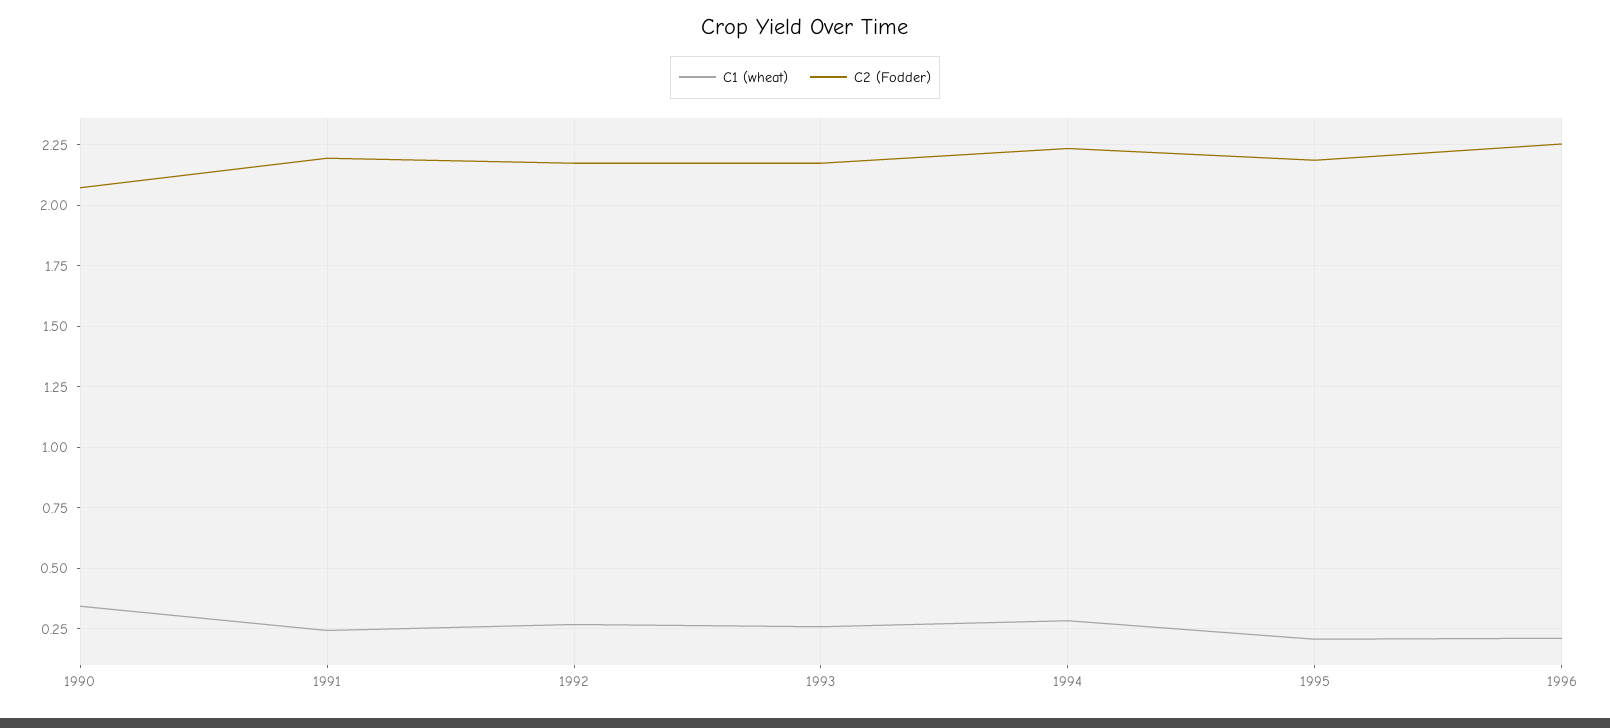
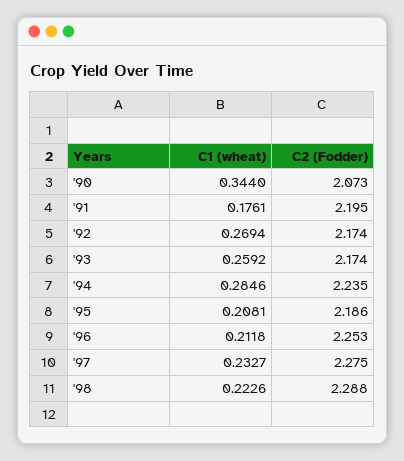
C1 (wheat), 1991: 0.25 -> 0.1761
C1 (wheat), '97: none -> 0.2327
C2 (Fodder), '97: none -> 2.275
C1 (wheat), '98: none -> 0.2226
C2 (Fodder), '98: none -> 2.288

